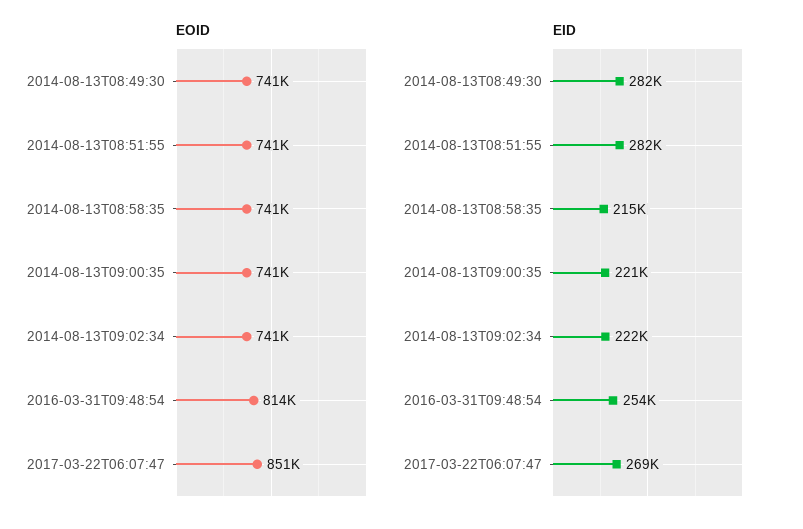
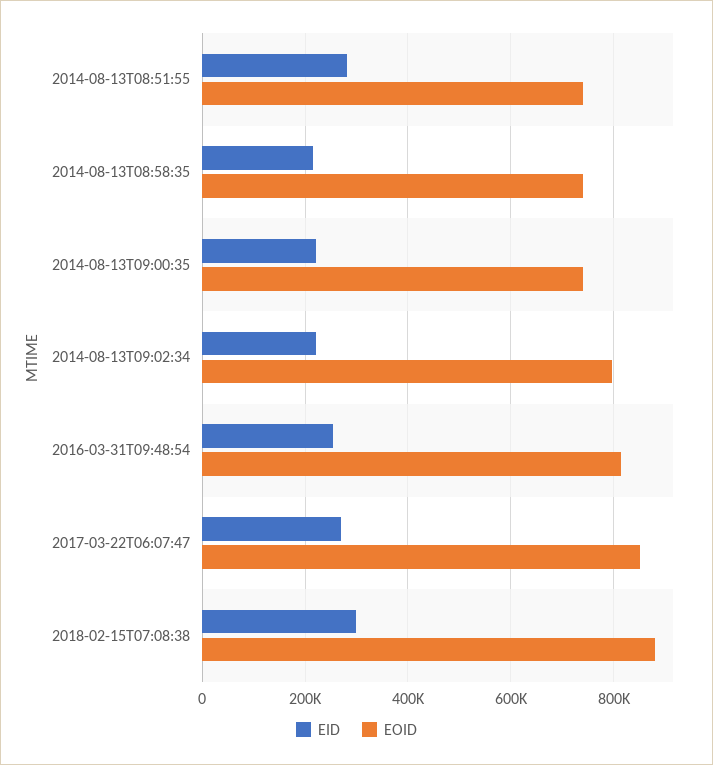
EOID, 2014-08-13T08:49:30: 741000 -> none
EOID, 2014-08-13T09:02:34: 741000 -> 800000
EID, 2014-08-13T08:49:30: 282000 -> none
EID, 2018-02-15T07:08:38: none -> 300000
EOID, 2018-02-15T07:08:38: none -> 880000

